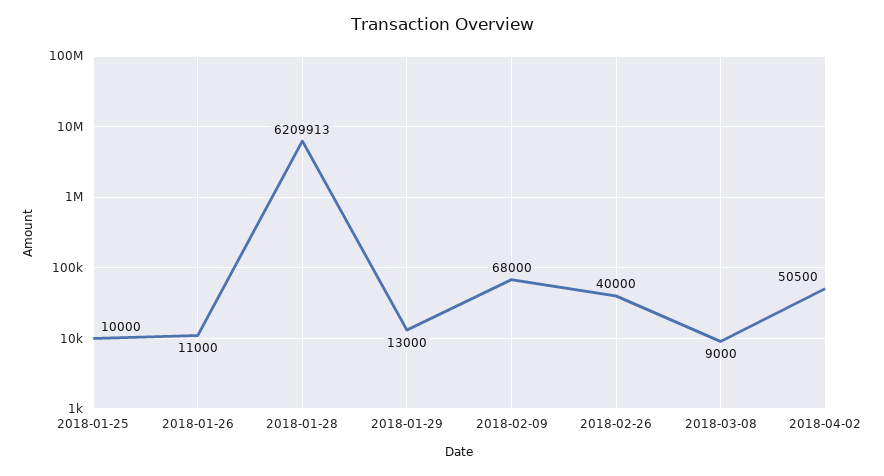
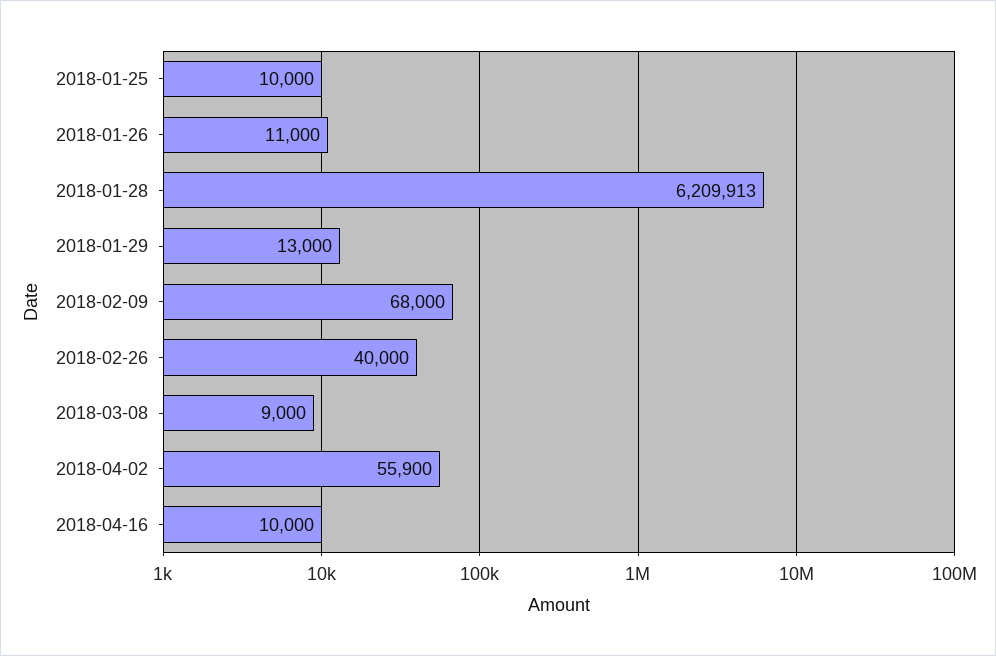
2018-04-02: 50500 -> 55900
2018-04-16: none -> 10000

